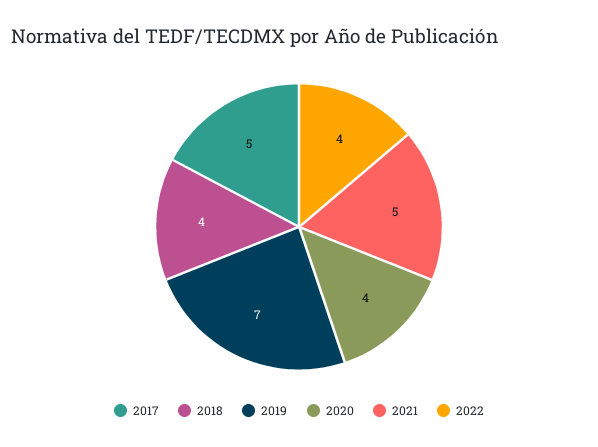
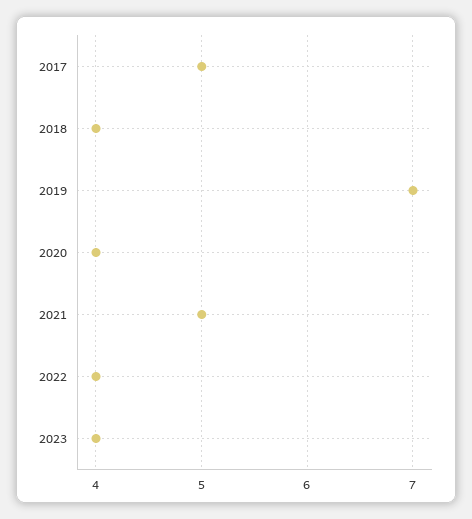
2023: none -> 4

